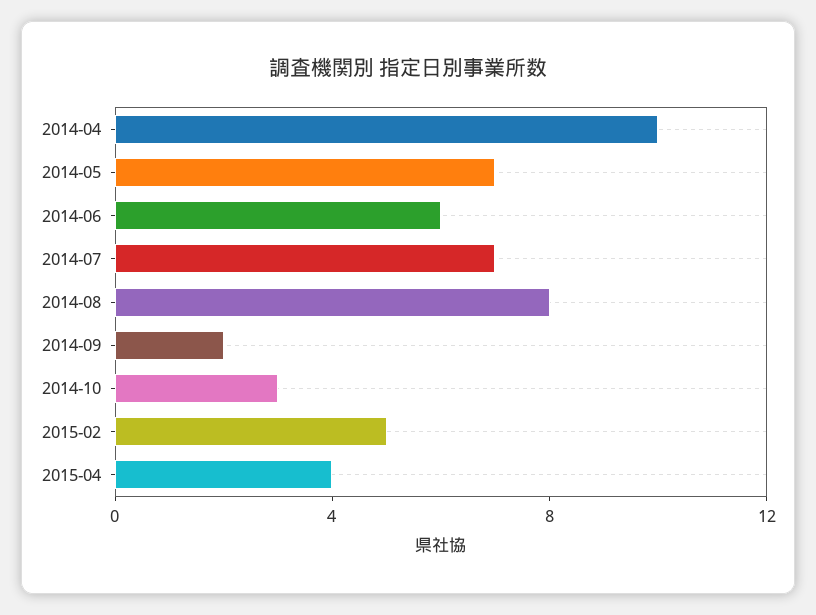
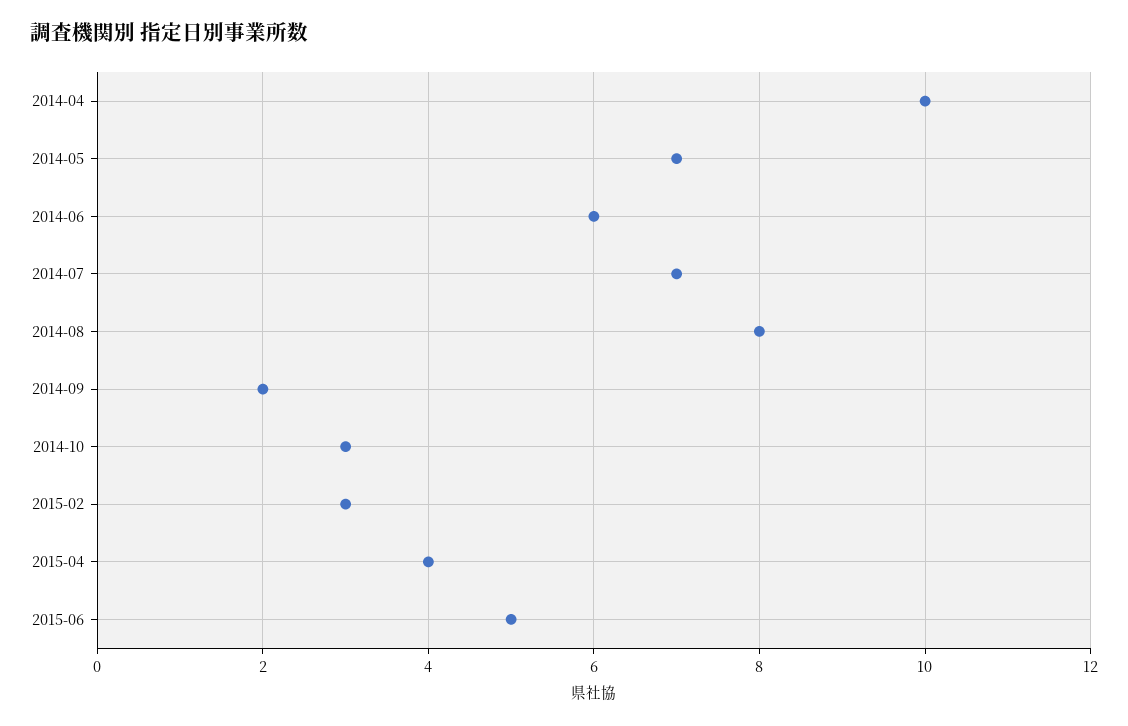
2015-02: 5 -> 3
2015-06: none -> 5

